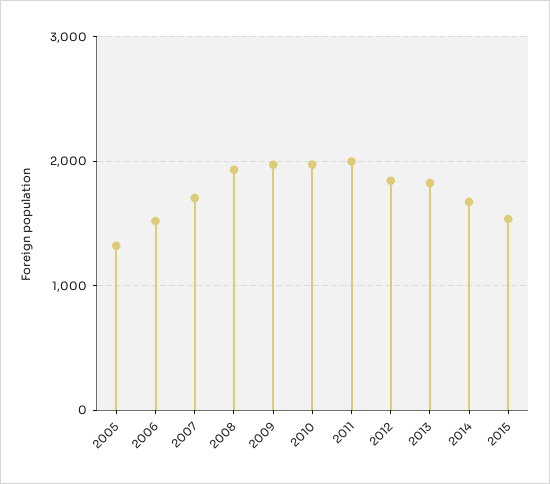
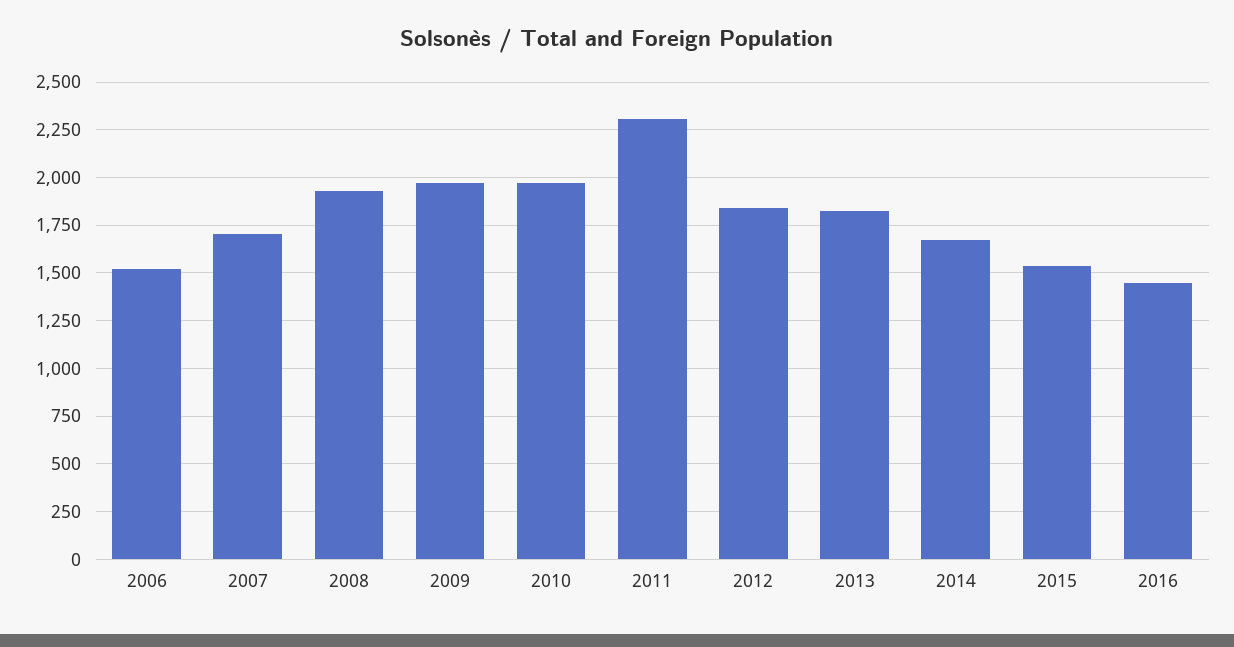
2005: 1300 -> none
2011: 2000 -> 2300
2016: none -> 1450

